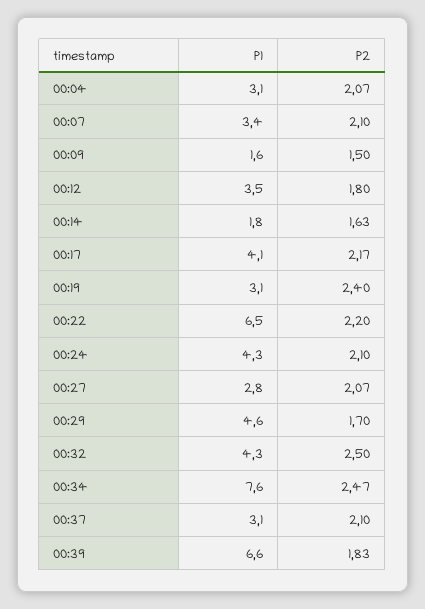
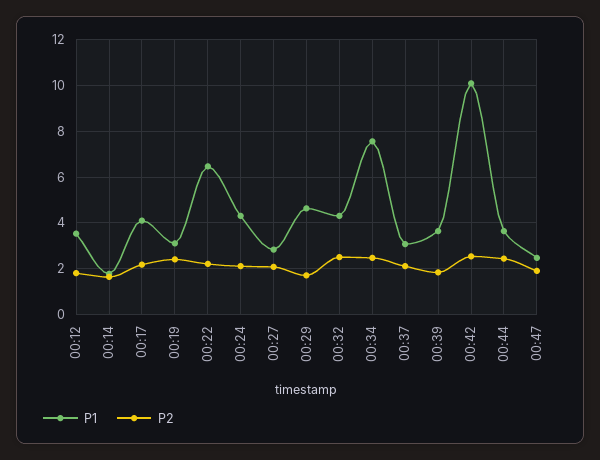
P1, 00:04: 3.1 -> none
P2, 00:04: 2.07 -> none
P1, 00:07: 3.4 -> none
P2, 00:07: 2.1 -> none
P1, 00:09: 1.6 -> none
P2, 00:09: 1.5 -> none
P1, 00:39: 6.6 -> 3.5
P1, 00:42: none -> 10
P2, 00:42: none -> 2.5
P1, 00:44: none -> 3.5
P2, 00:44: none -> 2.5
P1, 00:47: none -> 2.5
P2, 00:47: none -> 2

